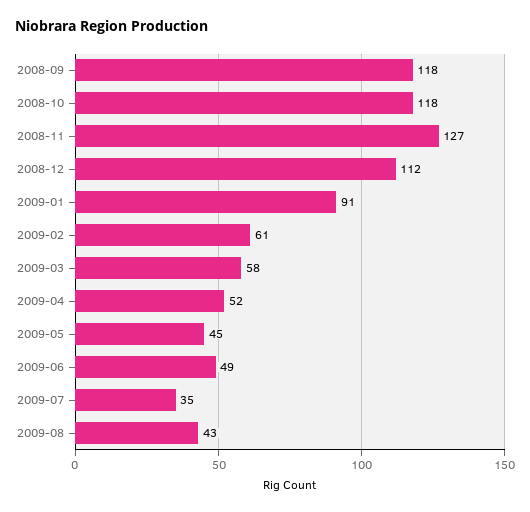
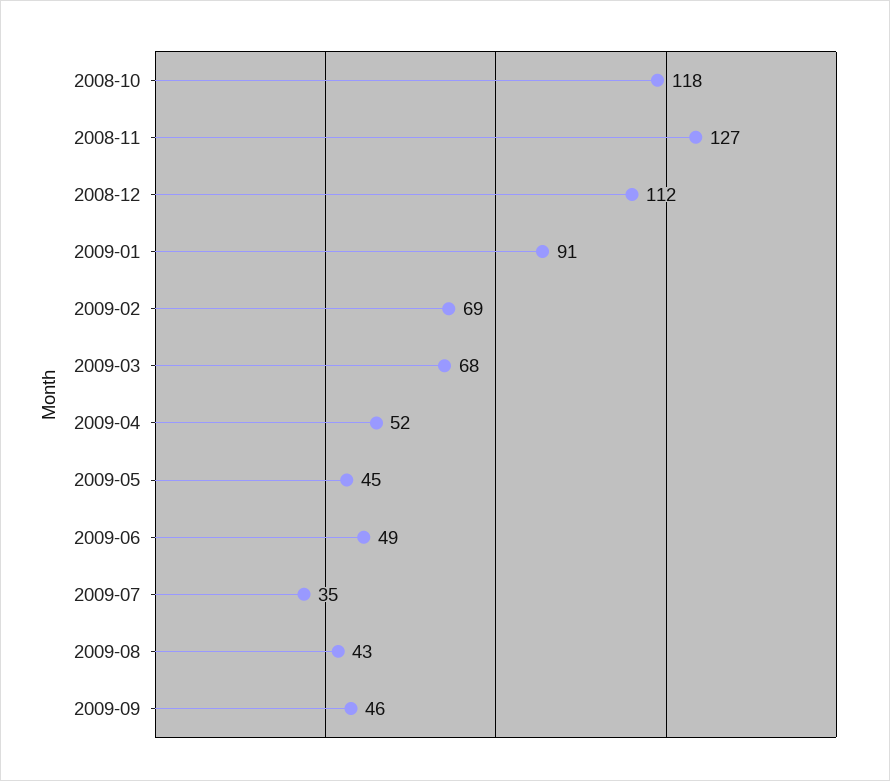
2008-09: 118 -> none
2009-02: 61 -> 69
2009-03: 58 -> 68
2009-09: none -> 46

